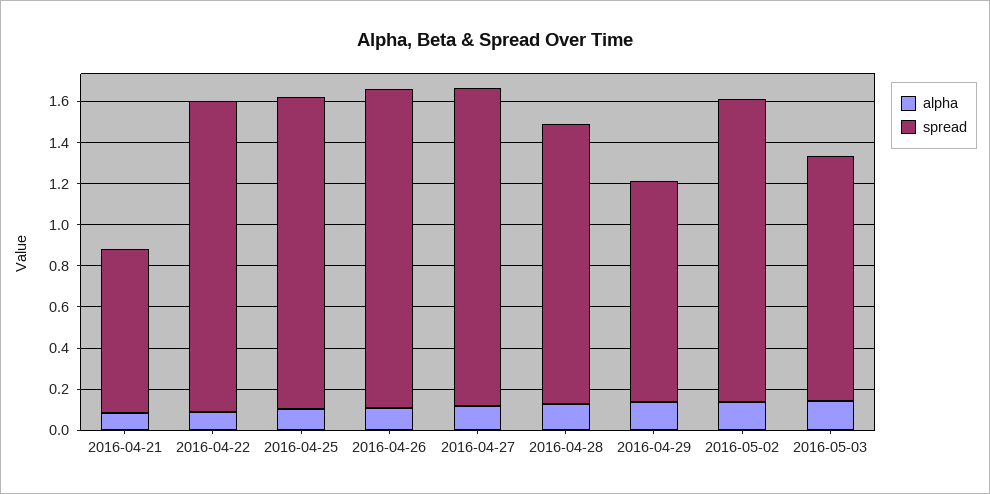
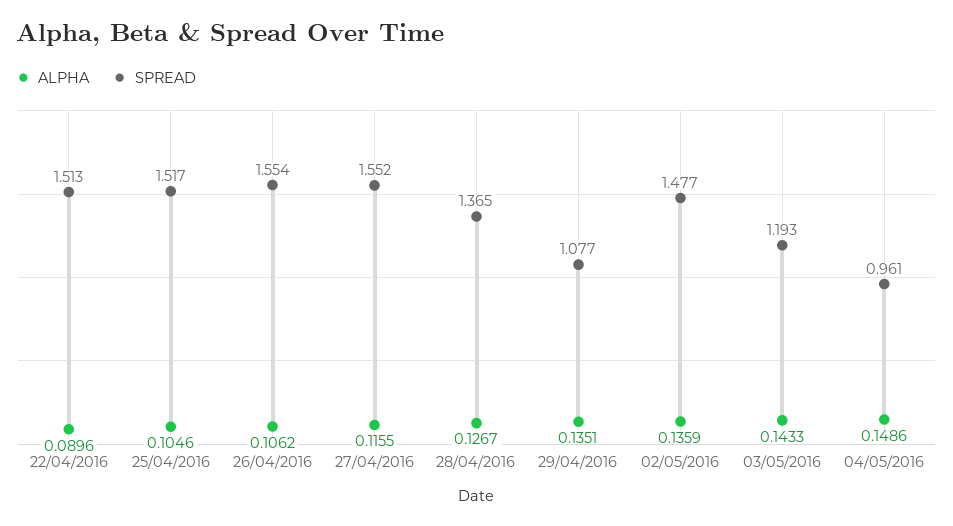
alpha, 2016-04-21: 0.1 -> none
spread, 2016-04-21: 0.8 -> none
alpha, 04/05/2016: none -> 0.1486
spread, 04/05/2016: none -> 0.961

